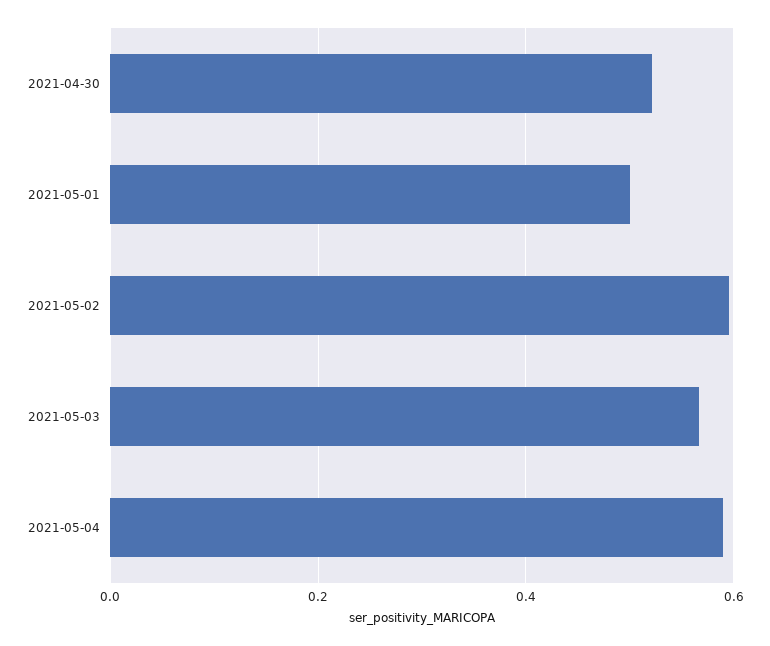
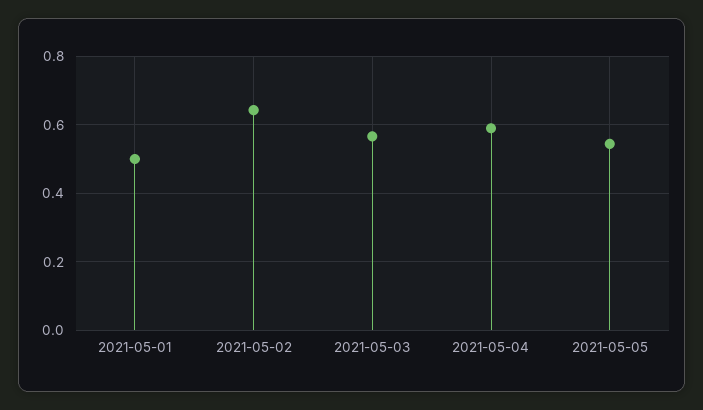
2021-04-30: 0.52 -> none
2021-05-02: 0.6 -> 0.64
2021-05-05: none -> 0.54

